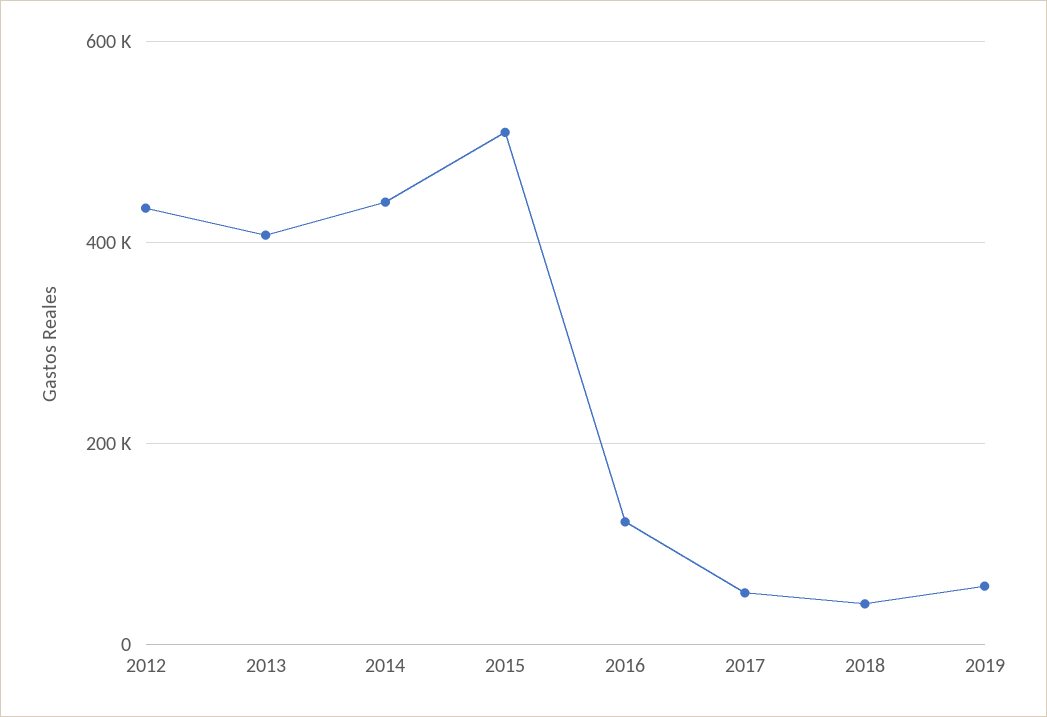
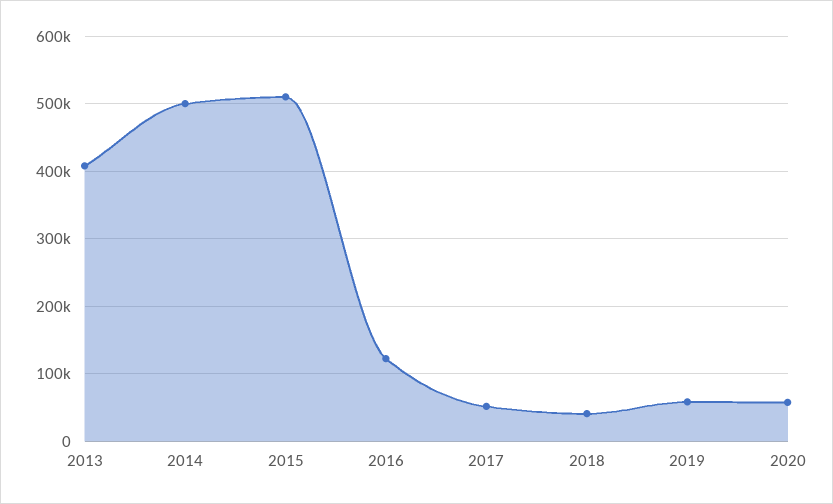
2012: 440000 -> none
2014: 440000 -> 500000
2020: none -> 60000

